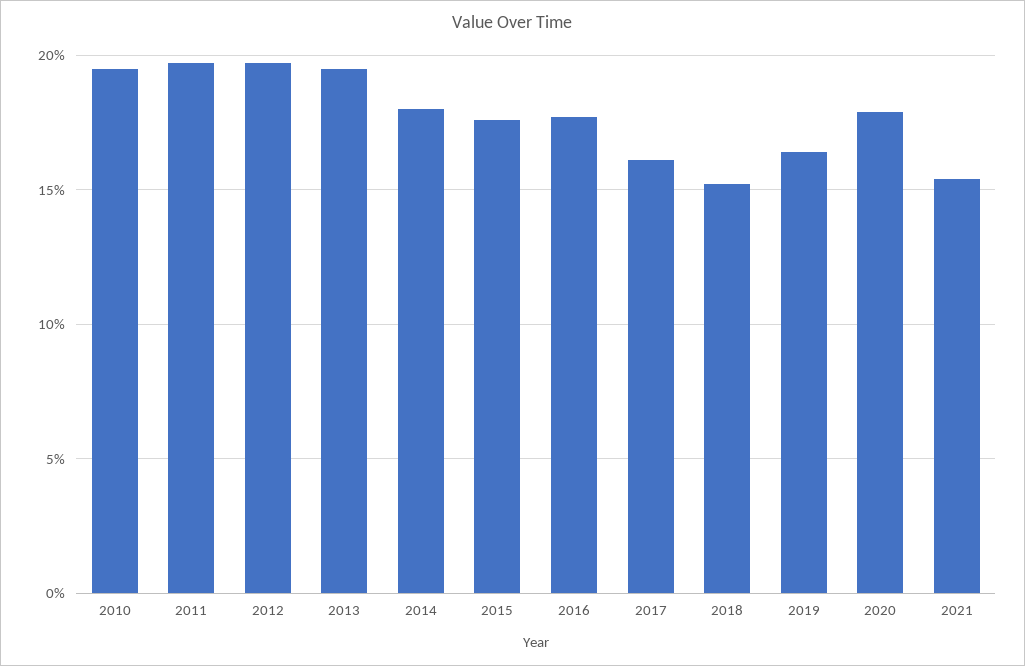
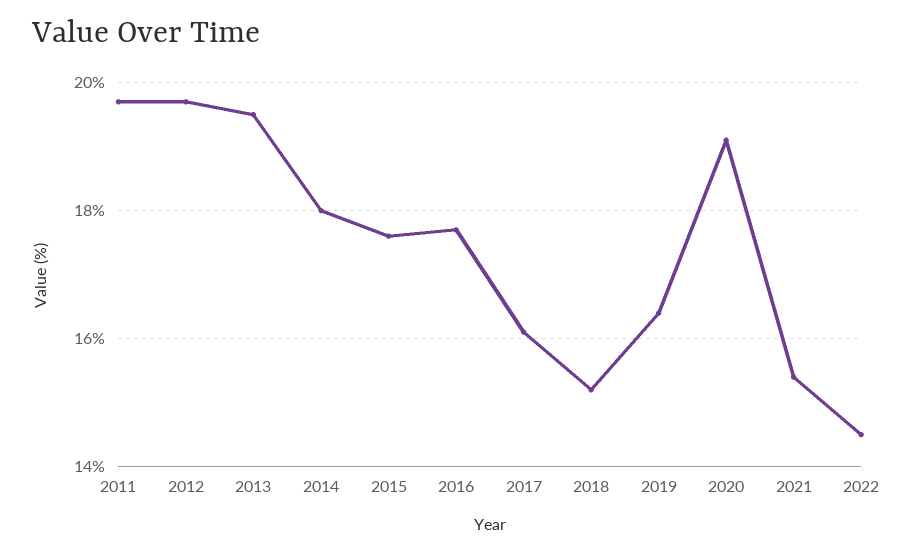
2010: 19.5 -> none
2020: 18 -> 19
2022: none -> 14.5

